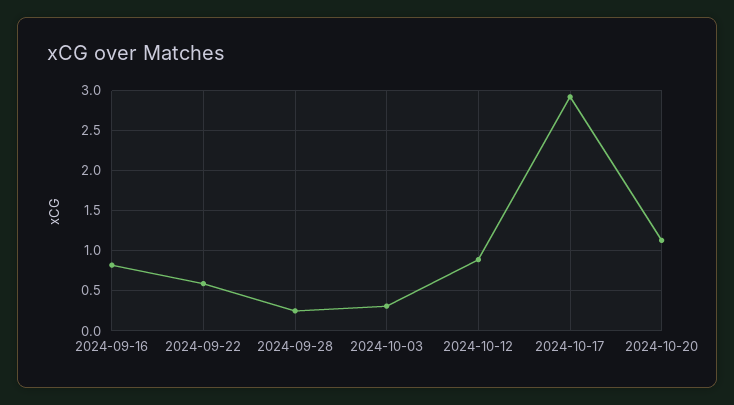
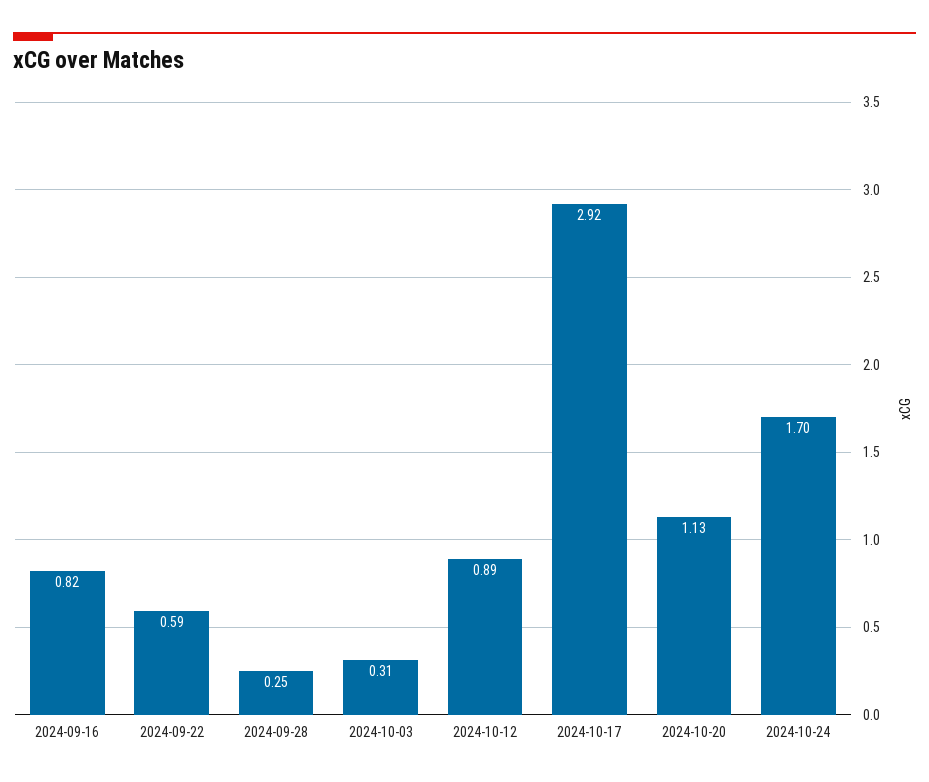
2024-10-24: none -> 1.7

